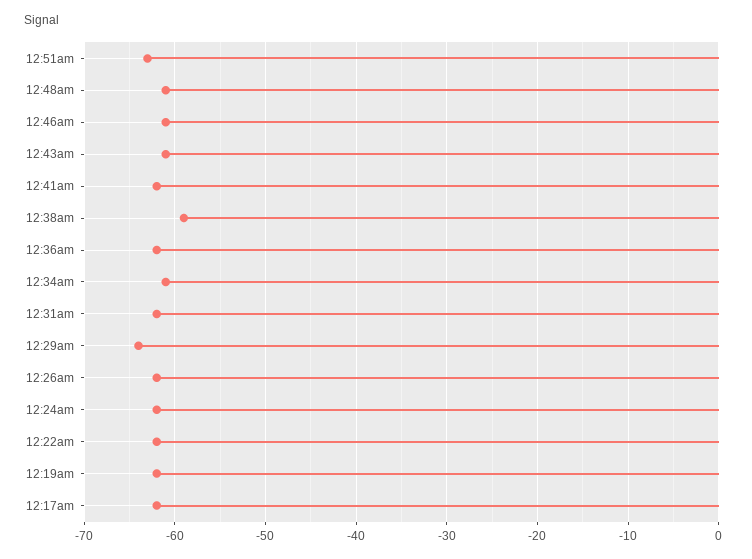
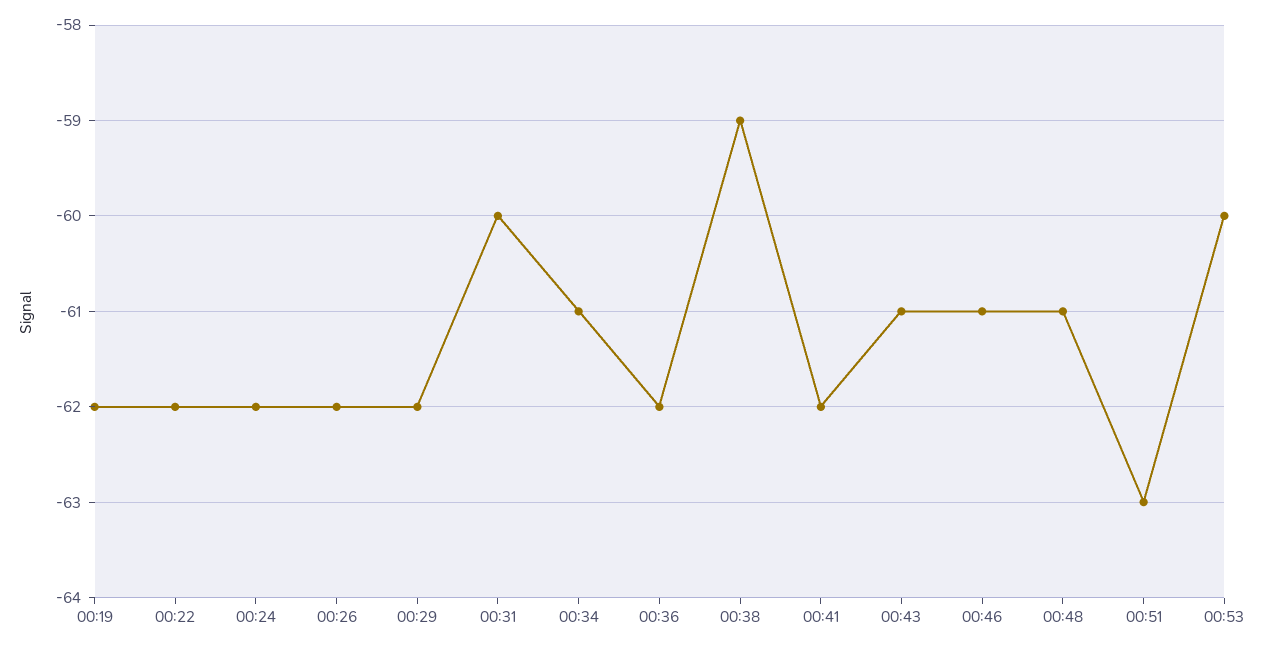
12:31am: -62 -> -60
12:29am: -64 -> -62
12:17am: -62 -> none
00:53: none -> -60

